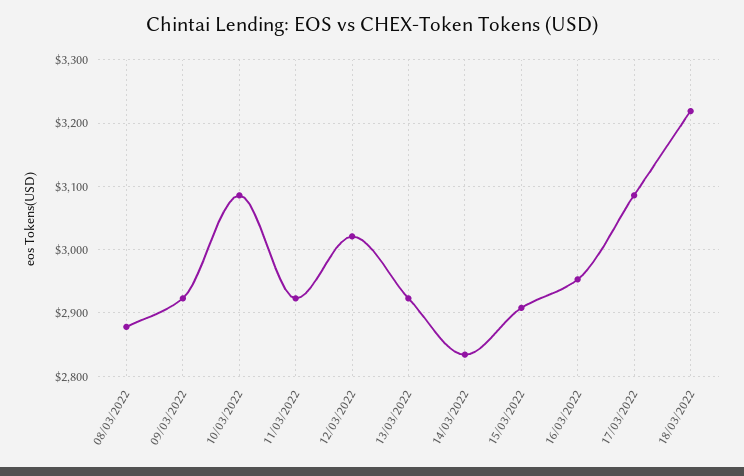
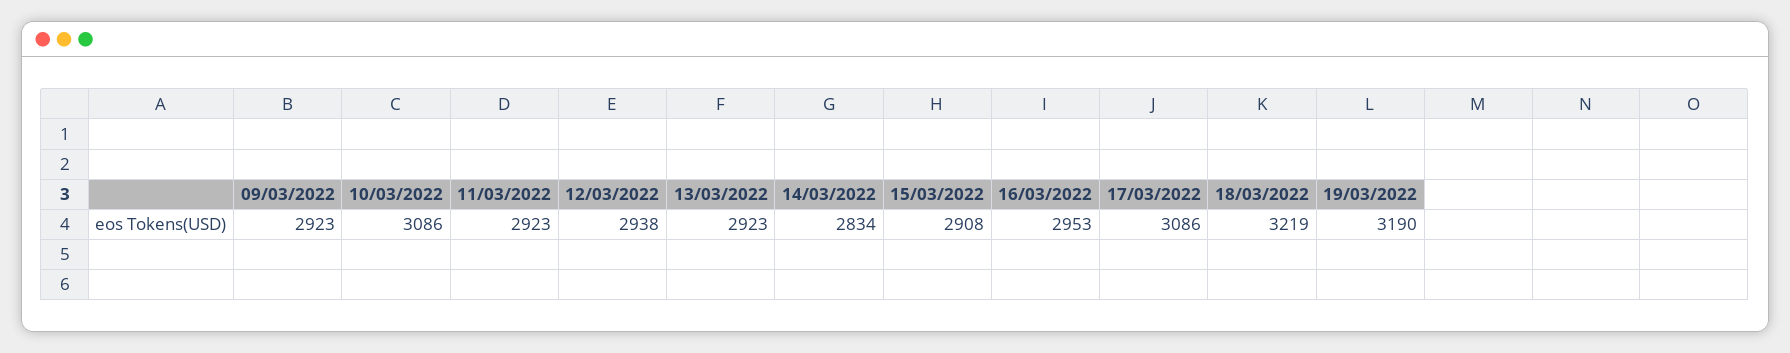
08/03/2022: 2880 -> none
12/03/2022: 3020 -> 2938
19/03/2022: none -> 3190

